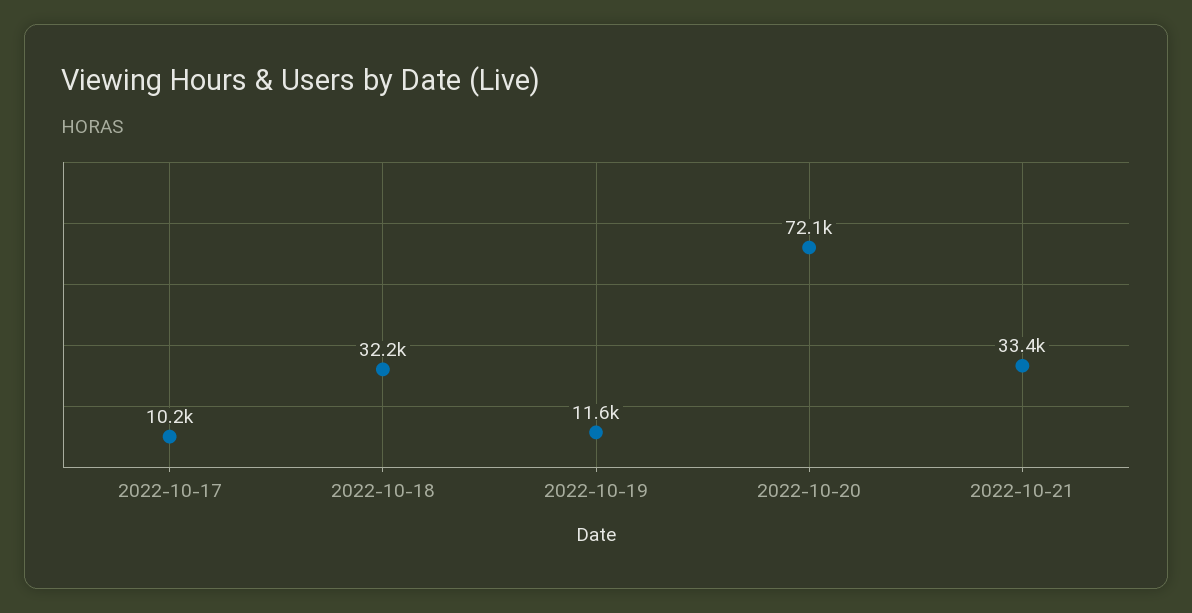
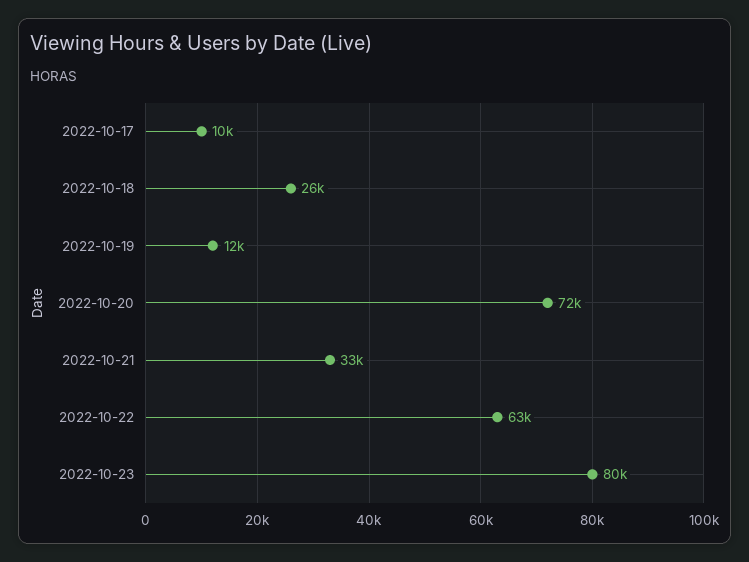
2022-10-18: 32200 -> 26000
2022-10-22: none -> 63000
2022-10-23: none -> 80000

